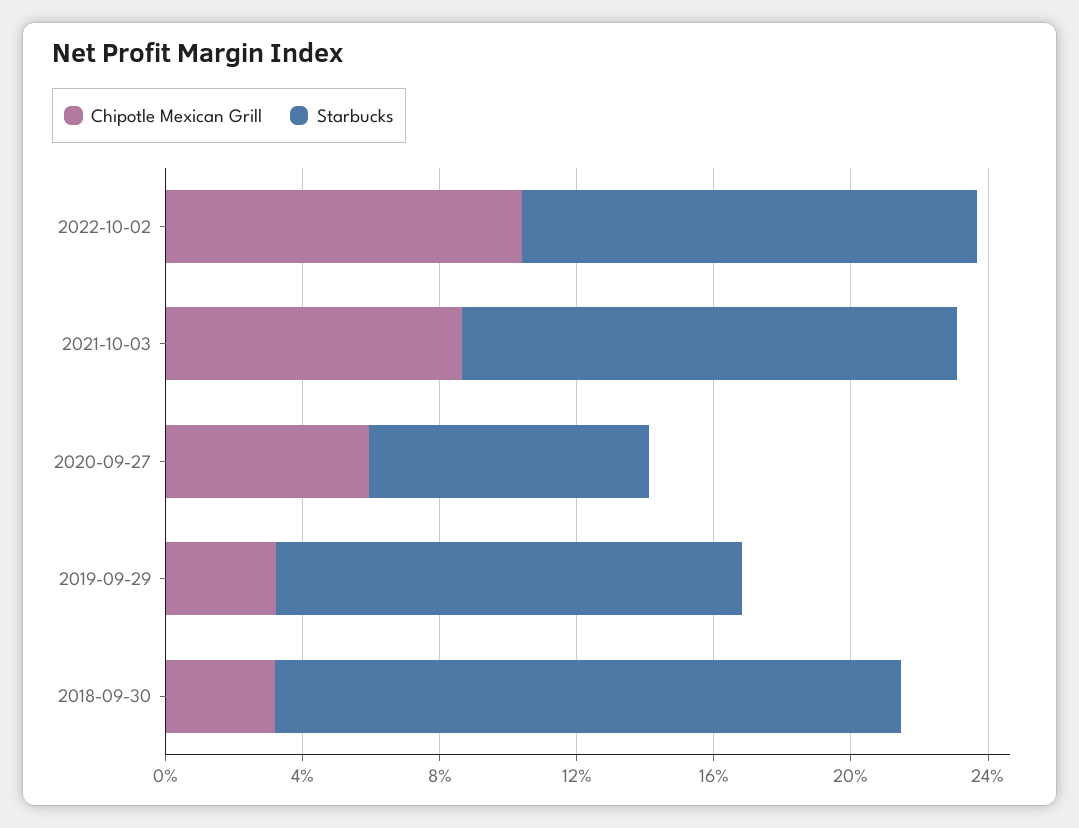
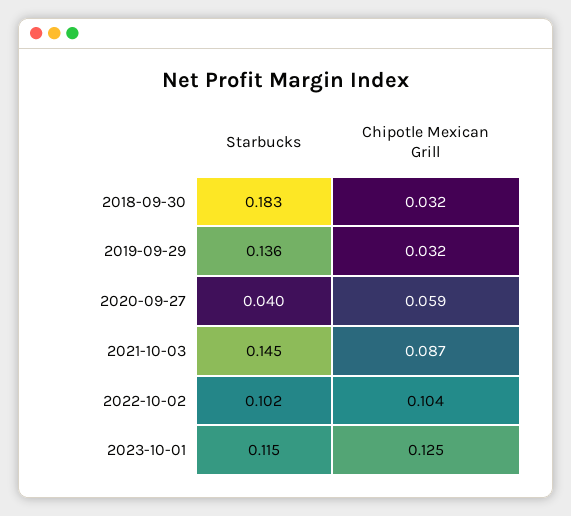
Starbucks, 2022-10-02: 0.13 -> 0.102
Starbucks, 2020-09-27: 0.08 -> 0.04
Starbucks, 2023-10-01: none -> 0.115
Chipotle Mexican Grill, 2023-10-01: none -> 0.125

